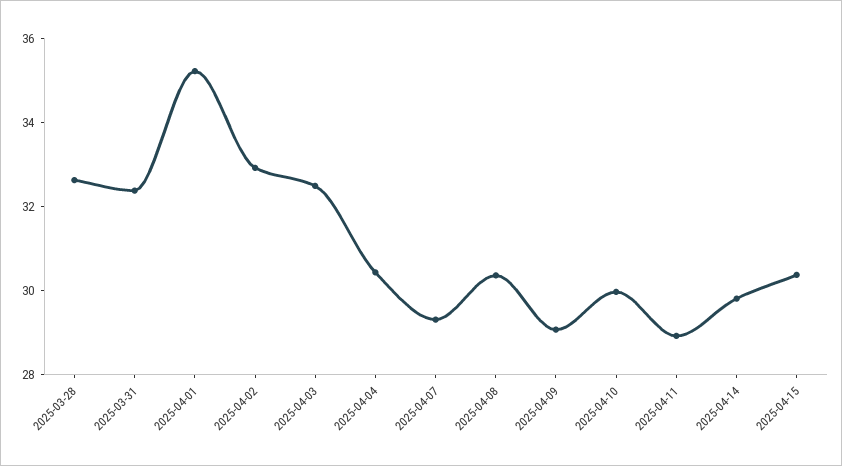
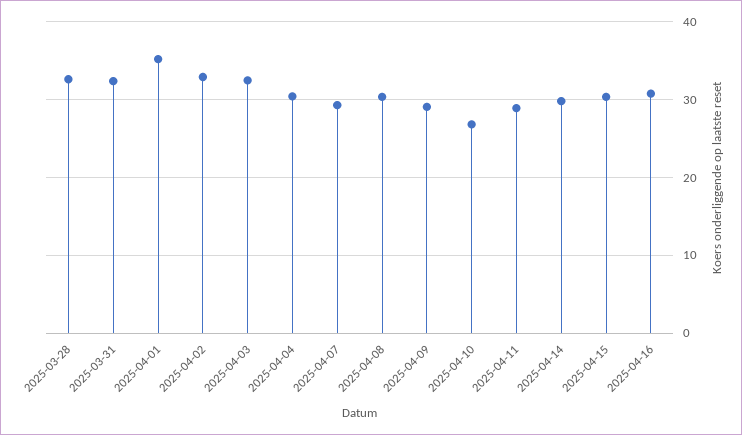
2025-04-10: 30 -> 27
2025-04-16: none -> 31

